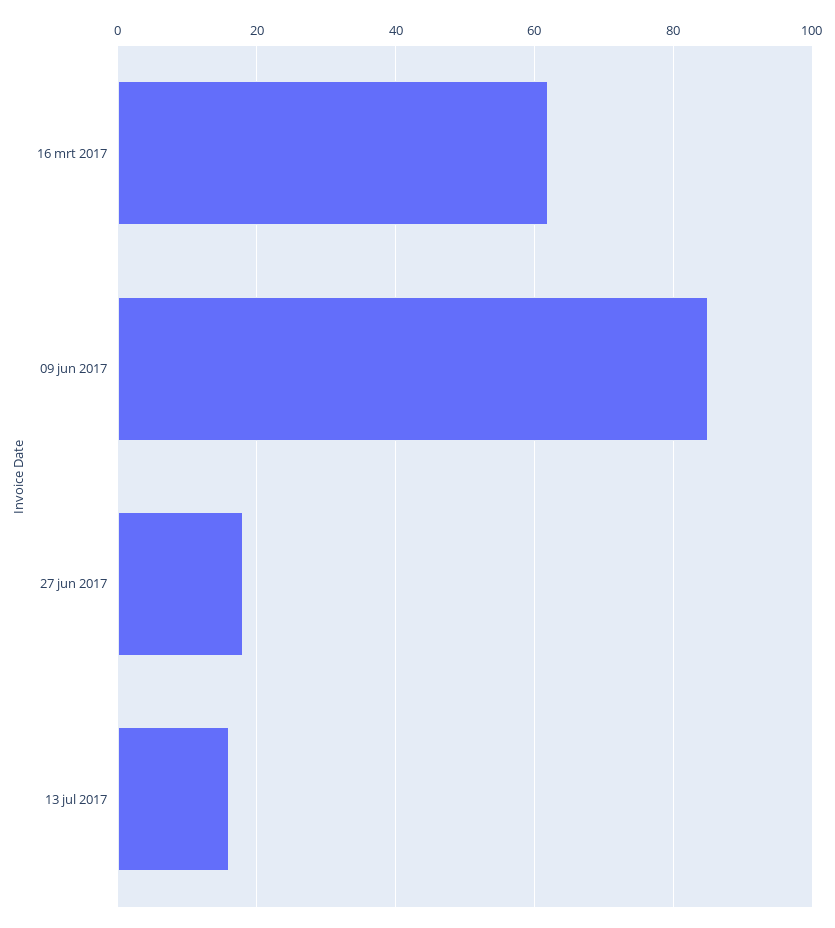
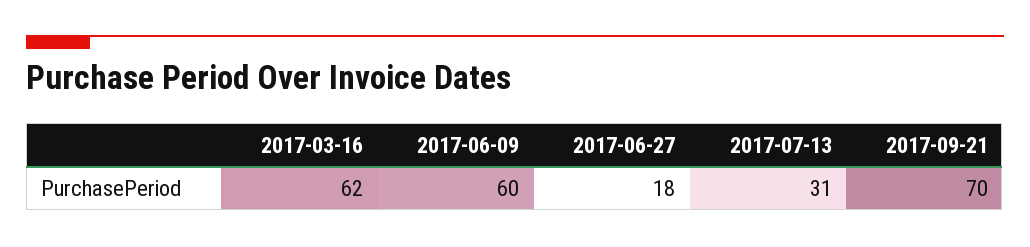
09 jun 2017: 85 -> 60
13 jul 2017: 15 -> 31
2017-09-21: none -> 70

